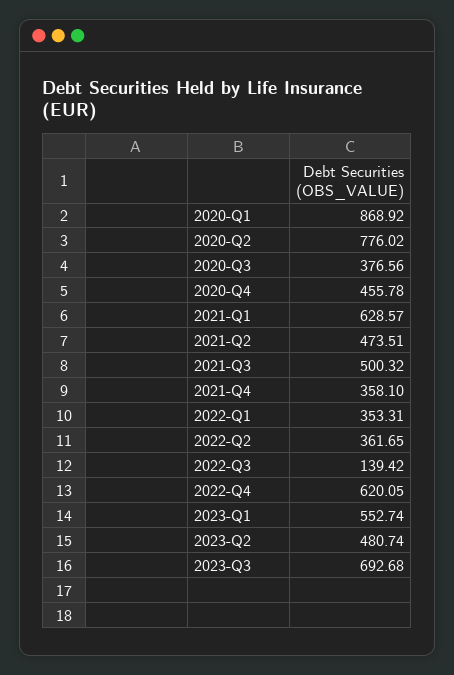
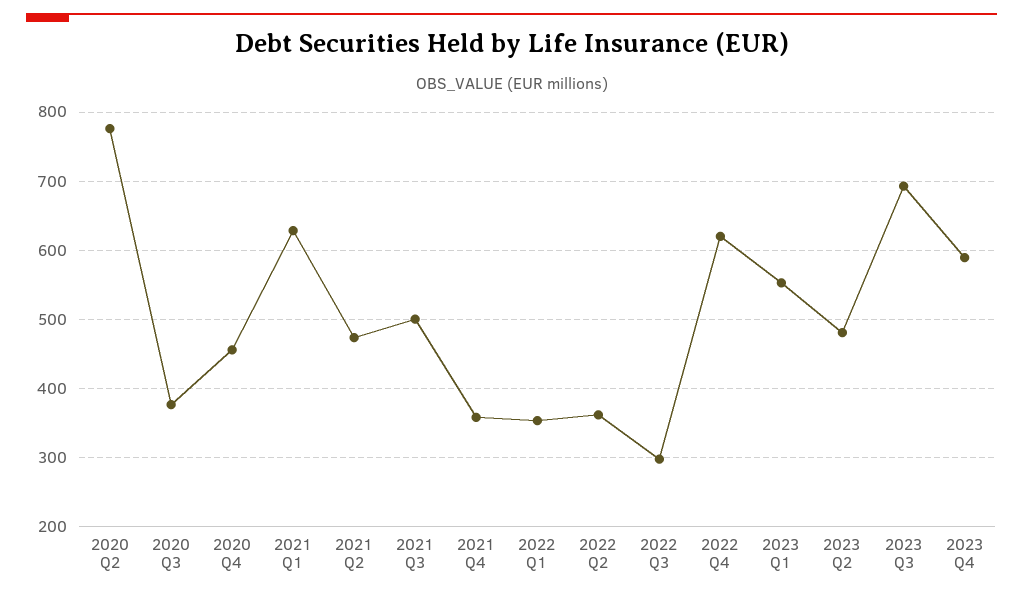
2020-Q1: 868.92 -> none
2022-Q3: 139.42 -> 300
2023 Q4: none -> 590

